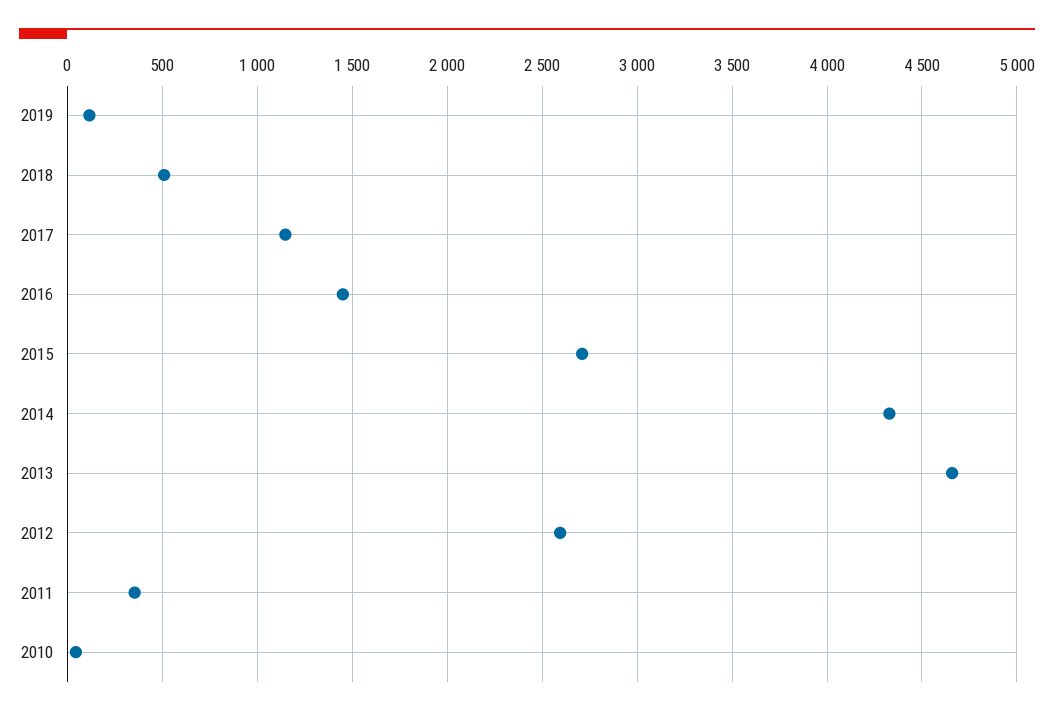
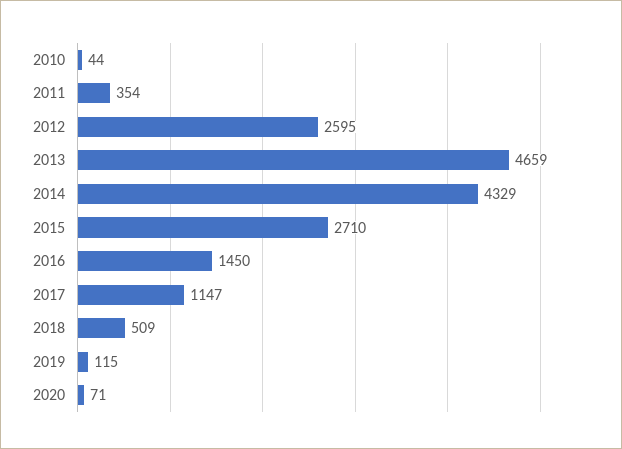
2020: none -> 71

